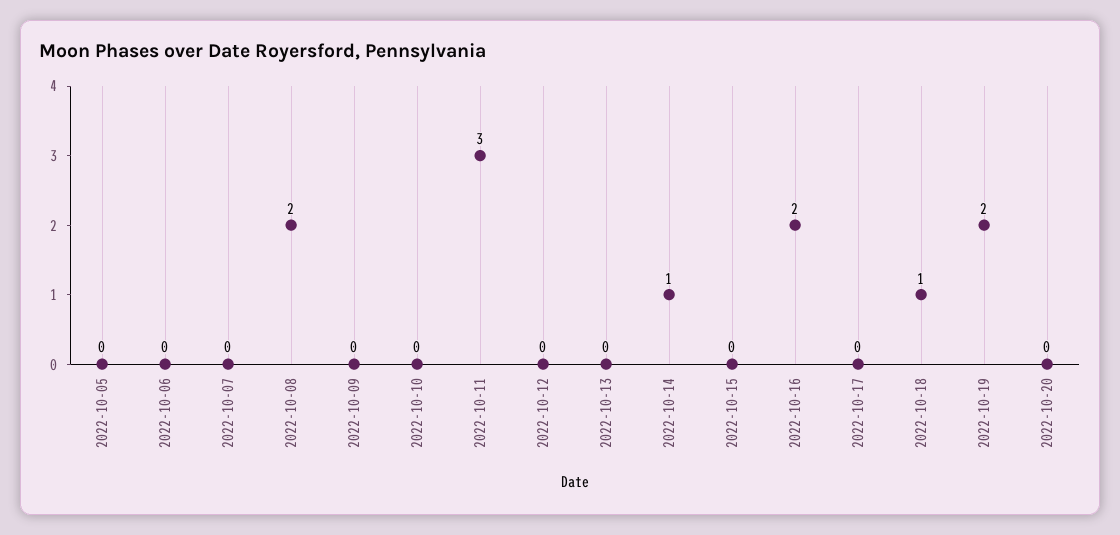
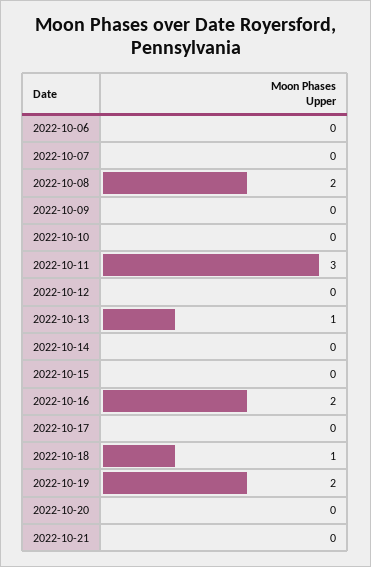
2022-10-05: 0 -> none
2022-10-13: 0 -> 1
2022-10-14: 1 -> 0
2022-10-21: none -> 0

